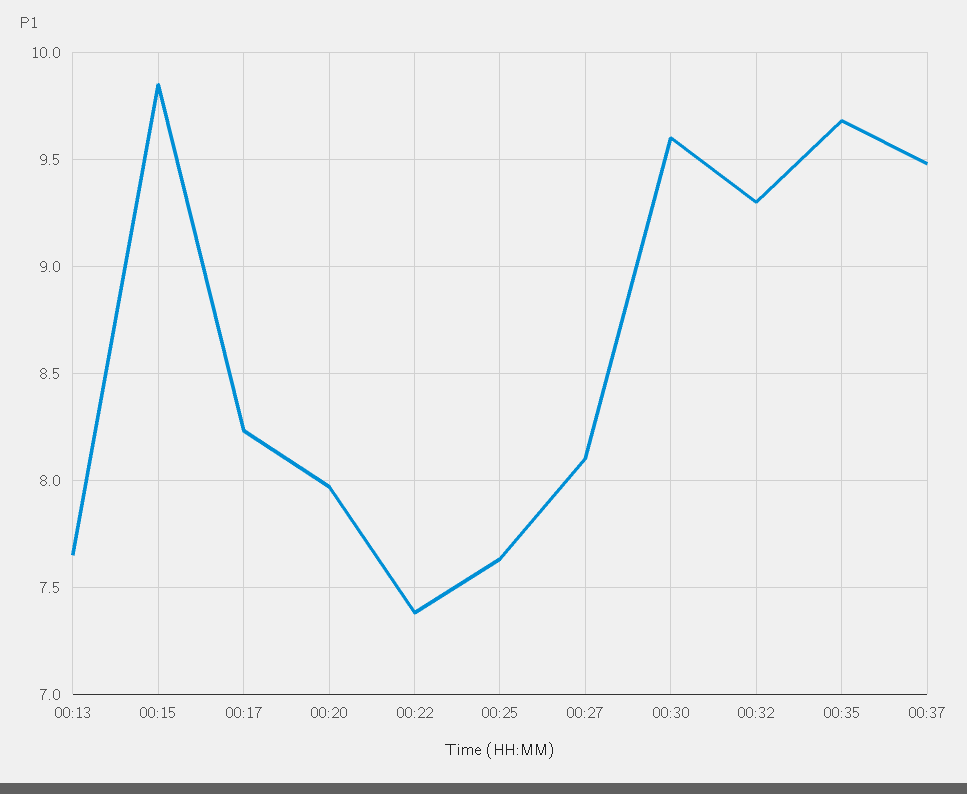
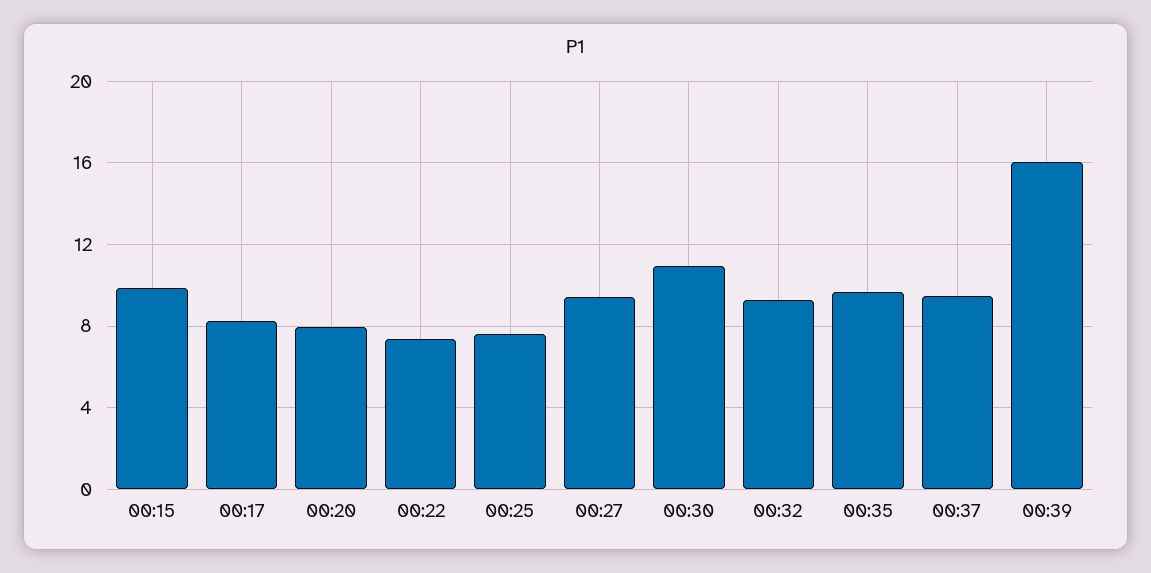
00:13: 7.65 -> none
00:27: 8.1 -> 9.5
00:30: 9.6 -> 11
00:39: none -> 16

